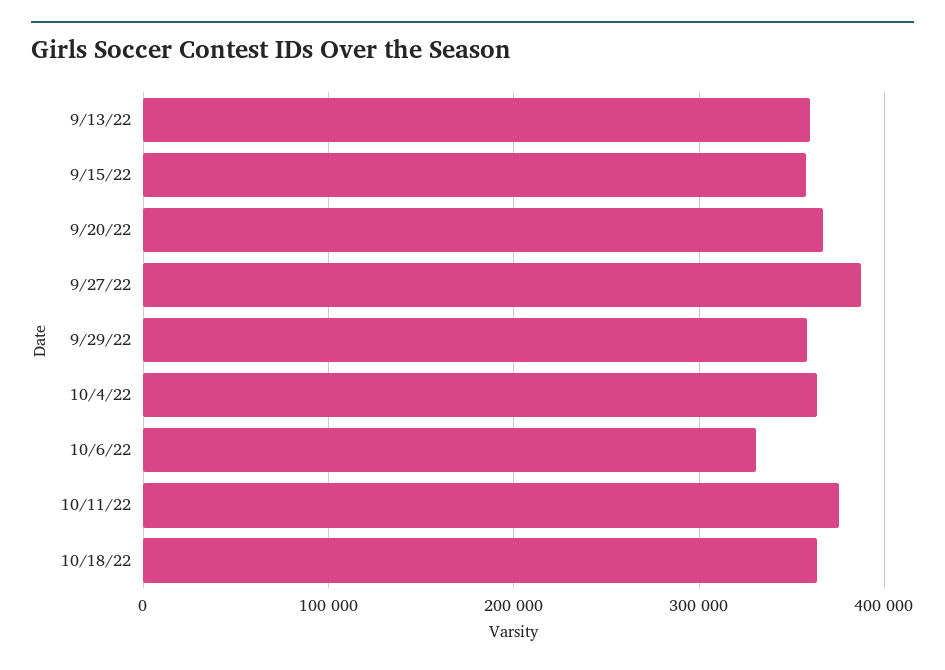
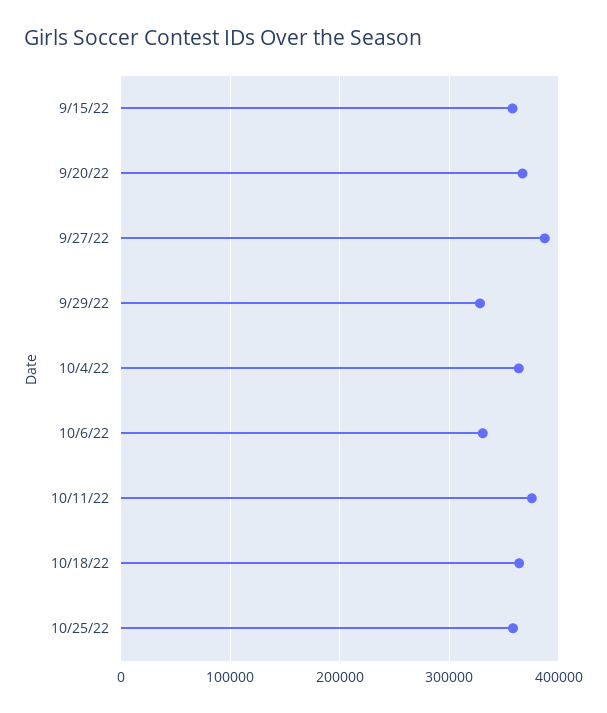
9/13/22: 360000 -> none
9/29/22: 360000 -> 330000
10/25/22: none -> 360000

